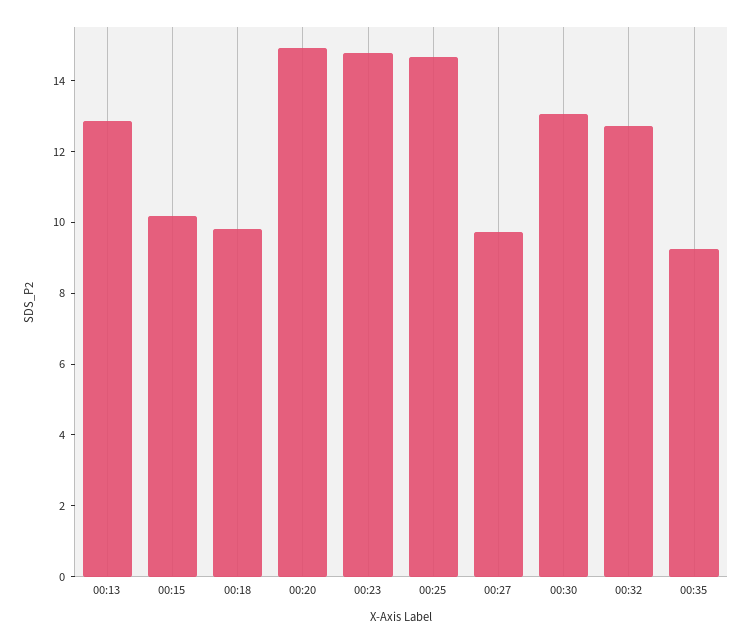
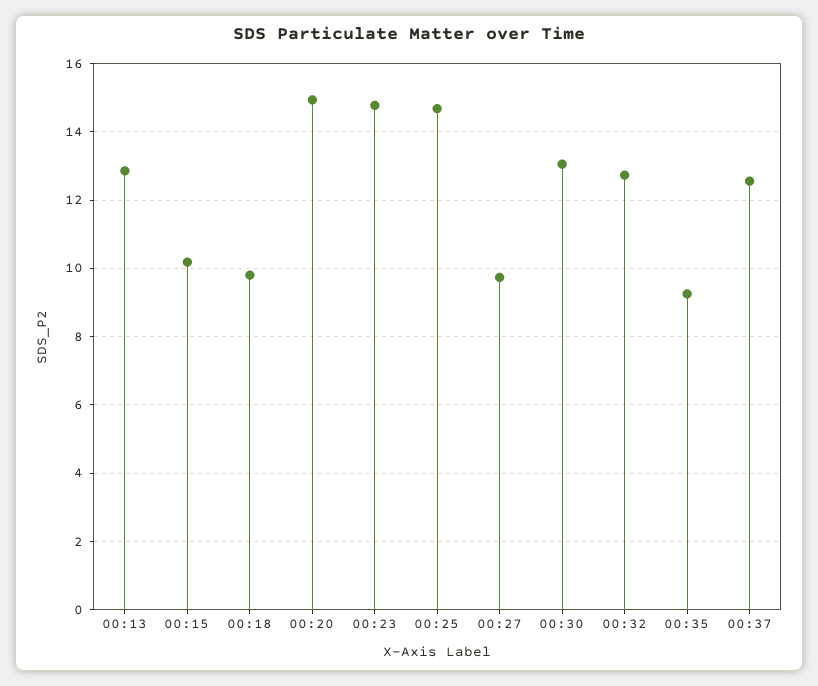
00:37: none -> 12.6

